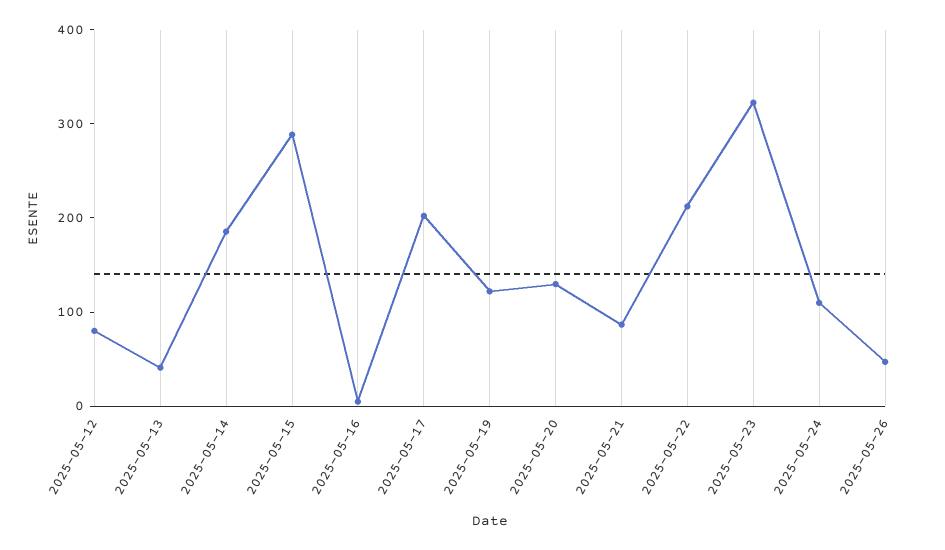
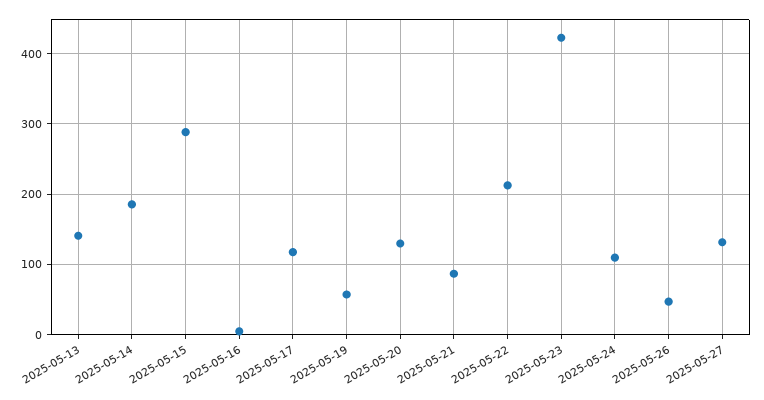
2025-05-12: 80 -> none
2025-05-13: 40 -> 140
2025-05-17: 200 -> 120
2025-05-19: 120 -> 60
2025-05-23: 320 -> 420
2025-05-27: none -> 130

